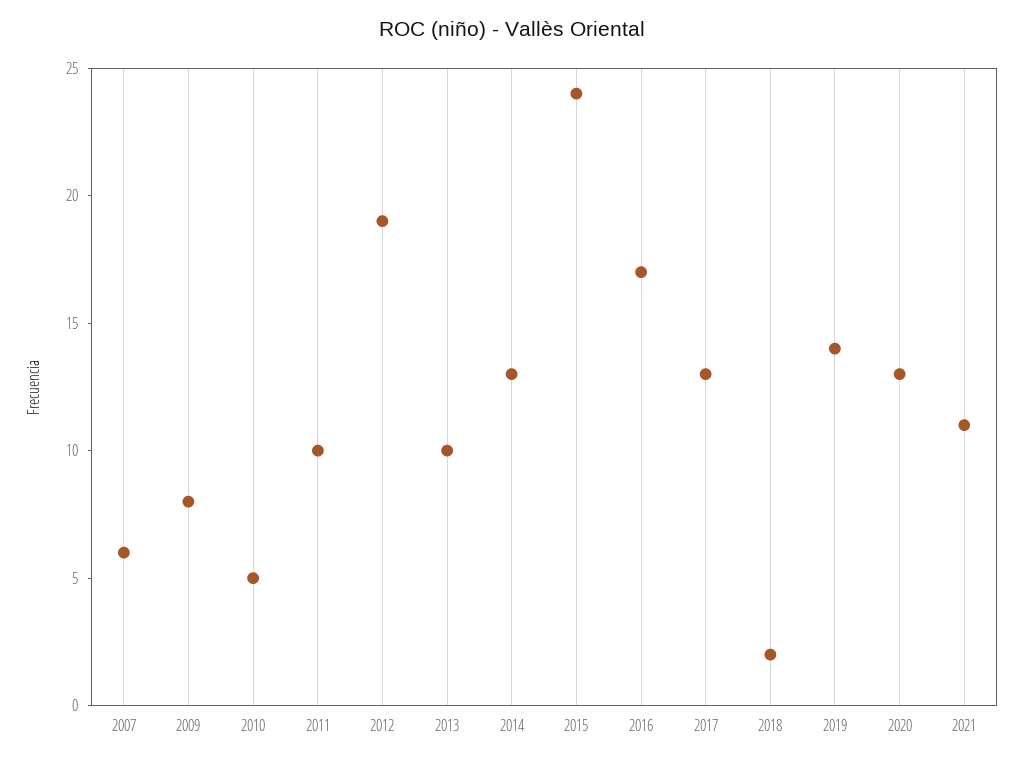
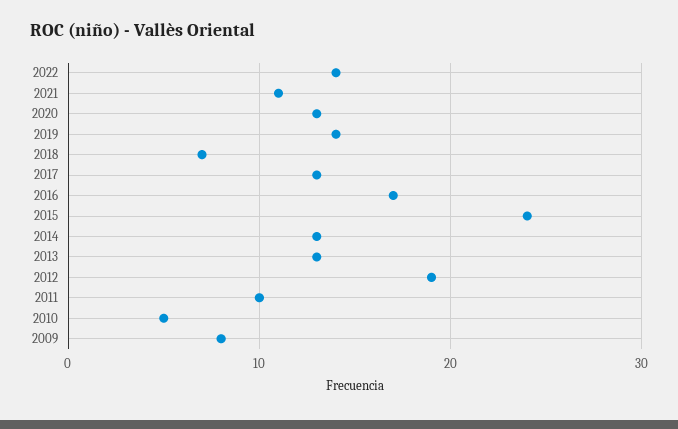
2007: 6 -> none
2013: 10 -> 13
2018: 2 -> 7
2022: none -> 14

